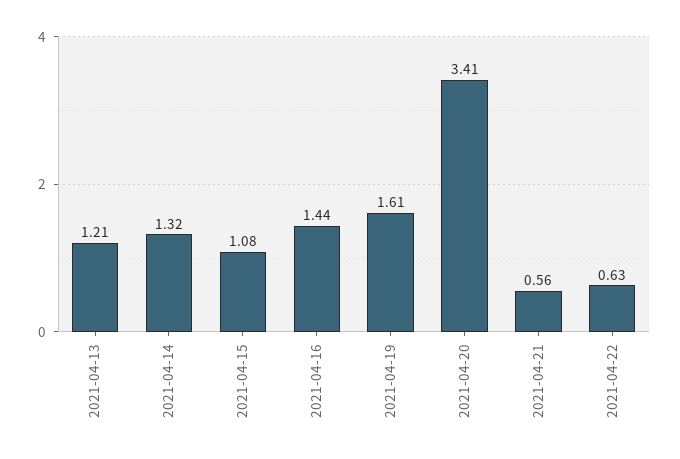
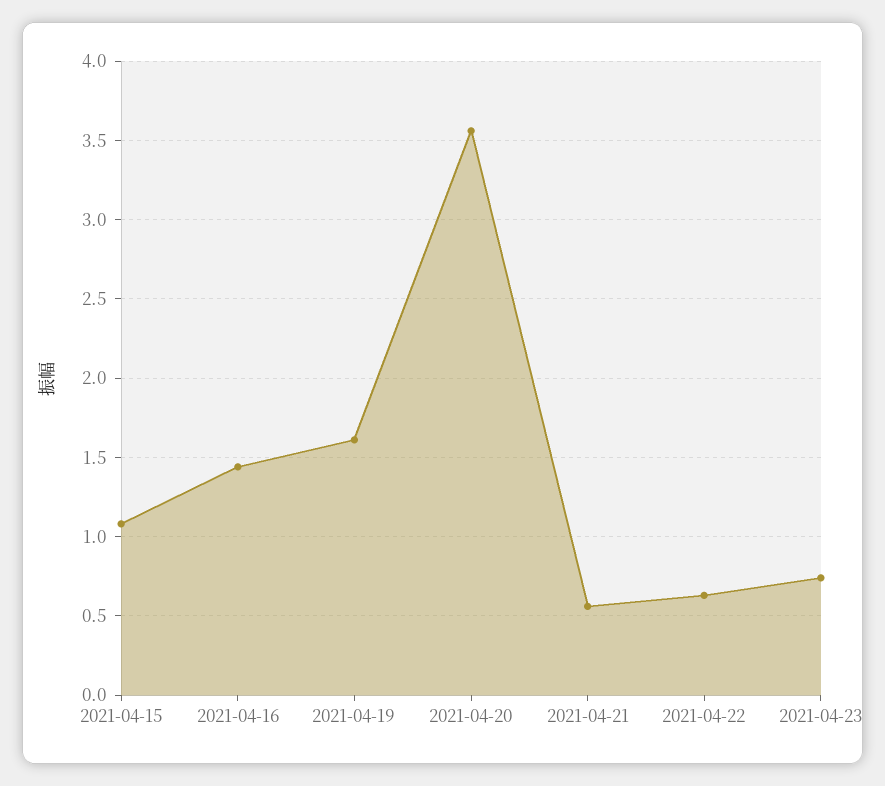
2021-04-13: 1.21 -> none
2021-04-14: 1.32 -> none
2021-04-20: 3.41 -> 3.55
2021-04-23: none -> 0.75

